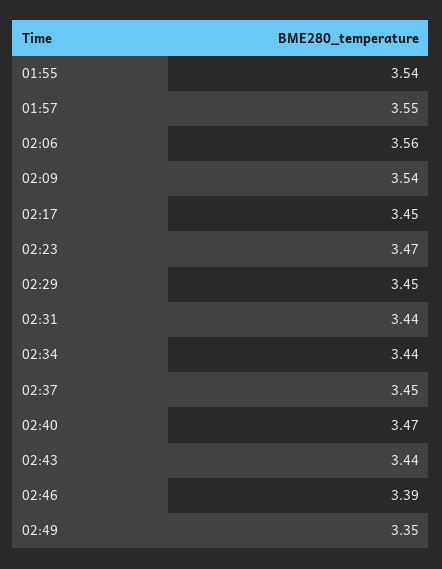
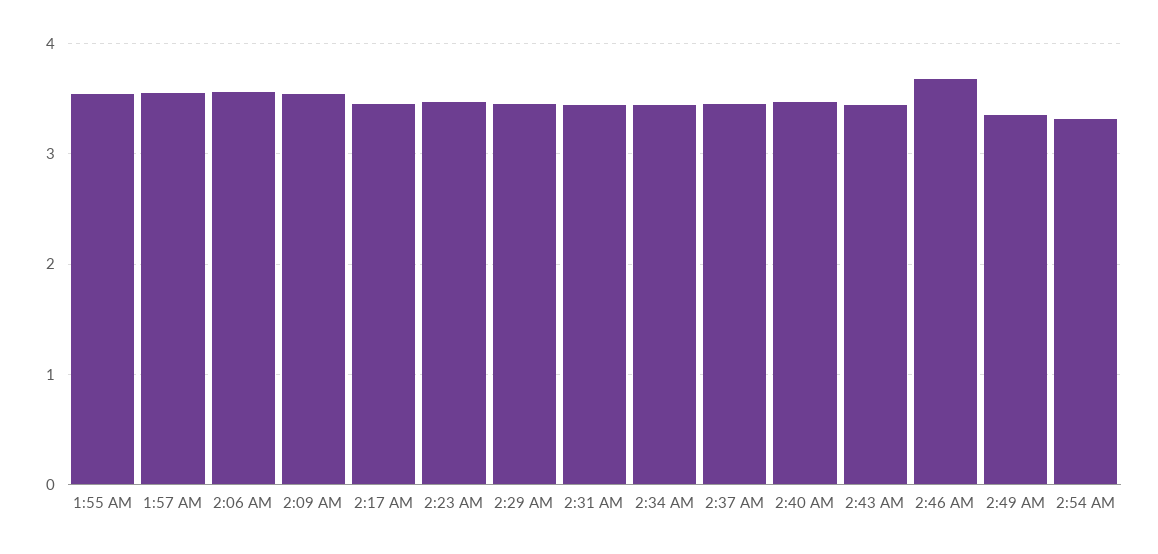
02:46: 3.39 -> 3.7
2:54 AM: none -> 3.3

